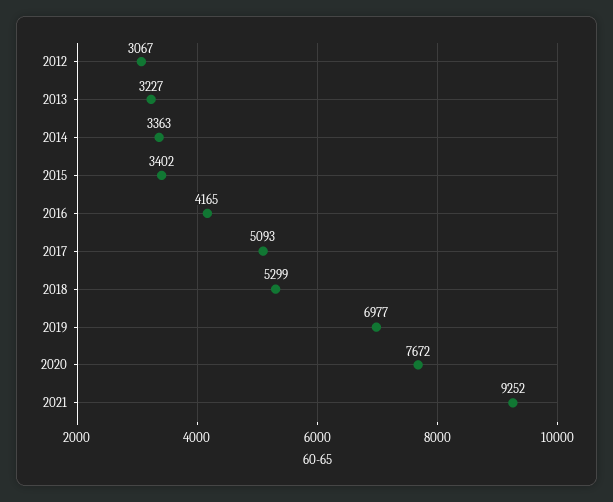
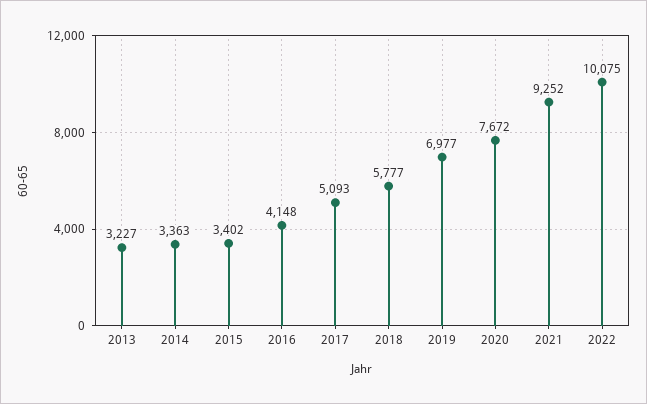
2012: 3067 -> none
2016: 4165 -> 4148
2018: 5299 -> 5777
2022: none -> 10075

